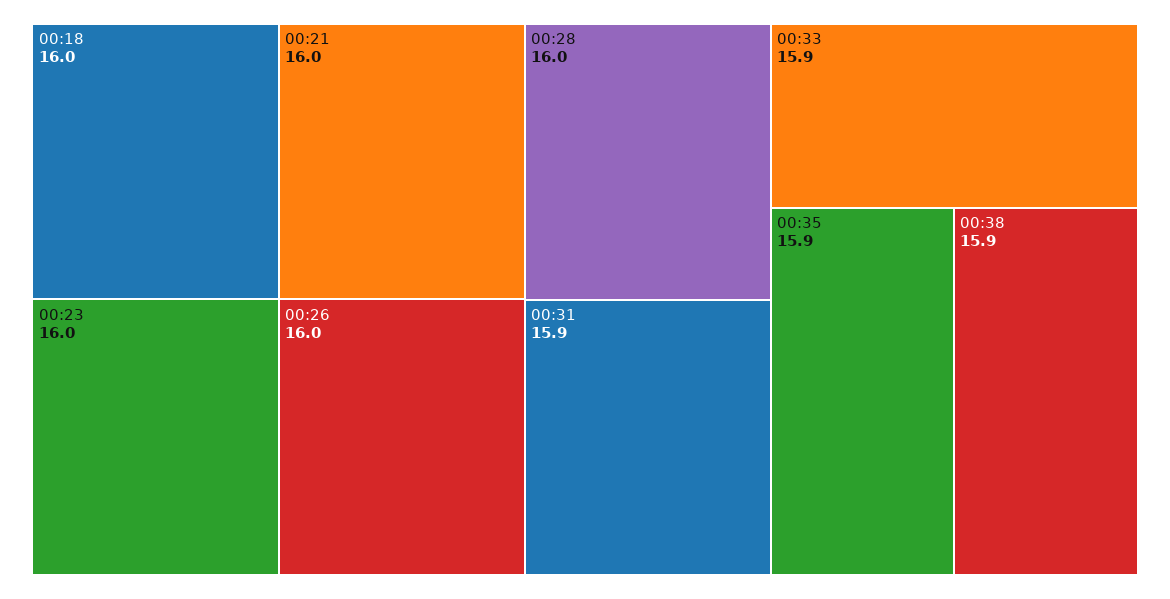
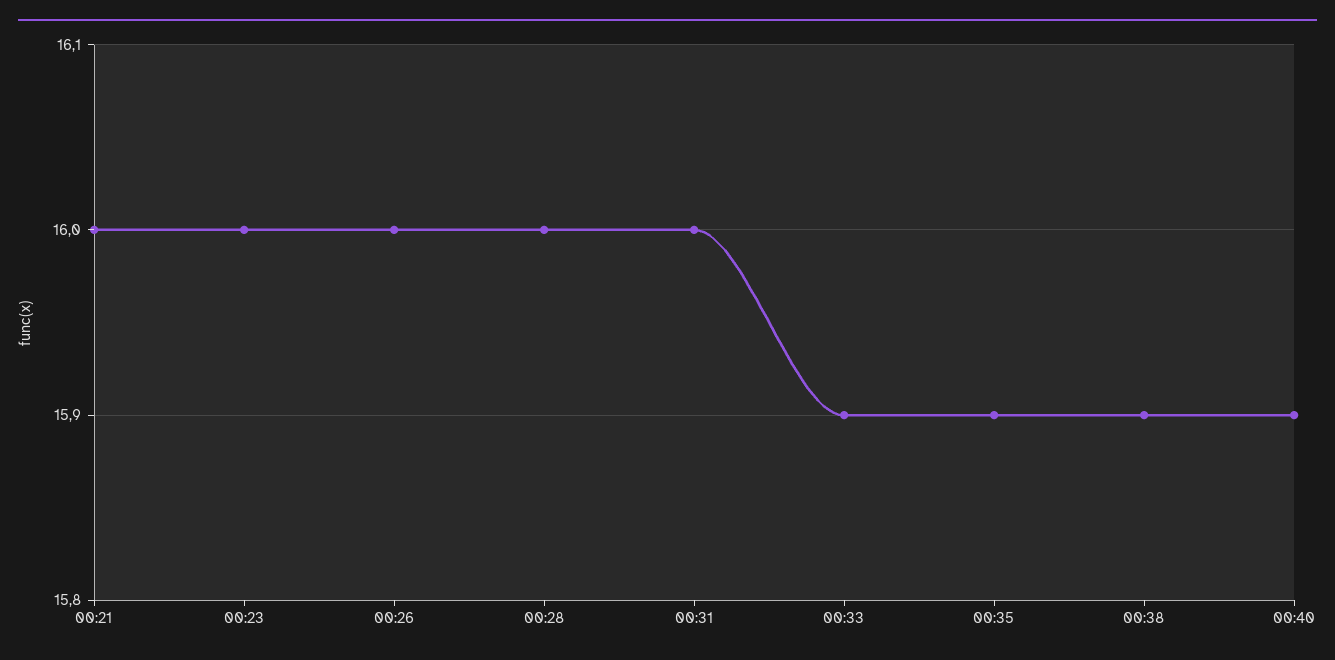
00:18: 16 -> none
00:31: 15.9 -> 16
00:40: none -> 15.9

